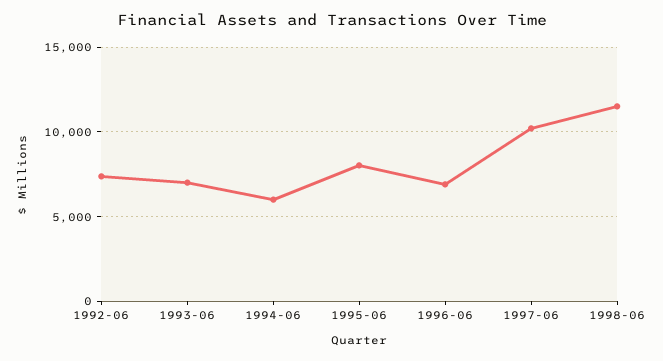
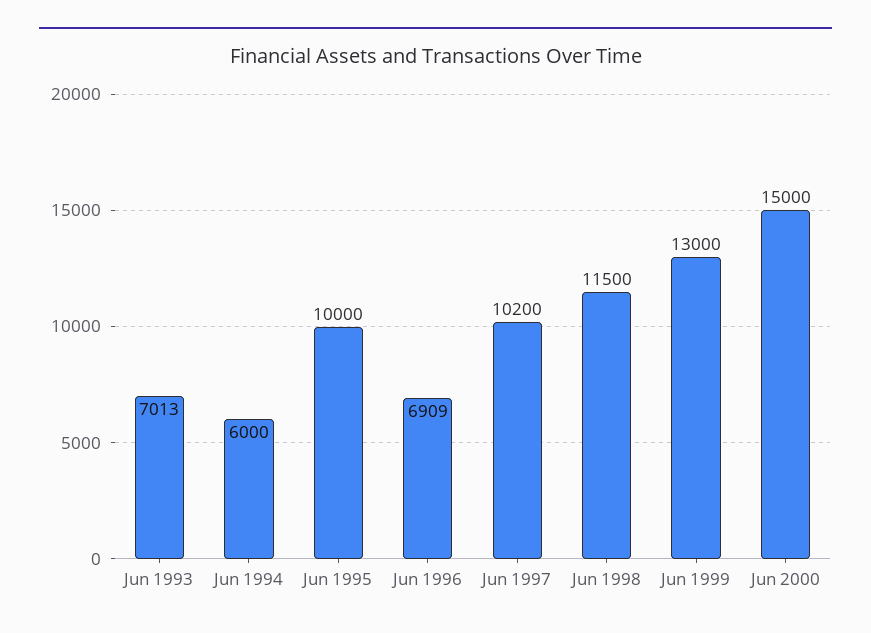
1992-06: 7500 -> none
1995-06: 8000 -> 10000
Jun 1999: none -> 13000
Jun 2000: none -> 15000

